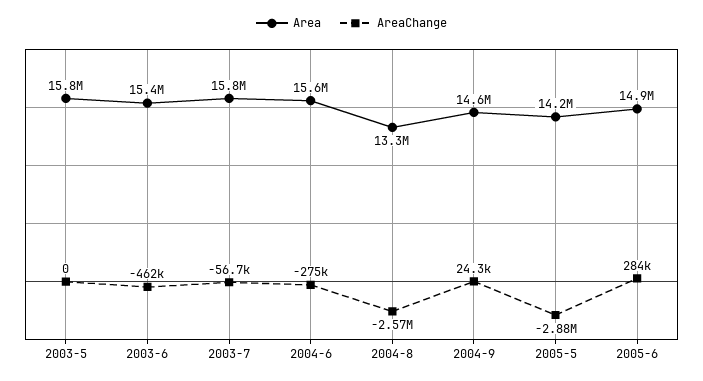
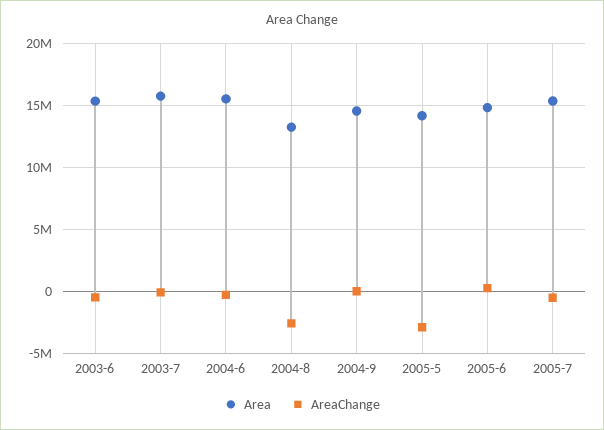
Area, 2003-5: 15800000 -> none
AreaChange, 2003-5: 0 -> none
Area, 2005-7: none -> 15500000
AreaChange, 2005-7: none -> -500000

